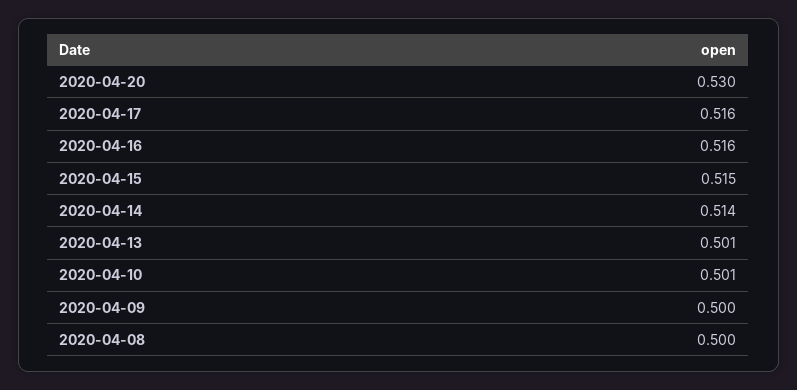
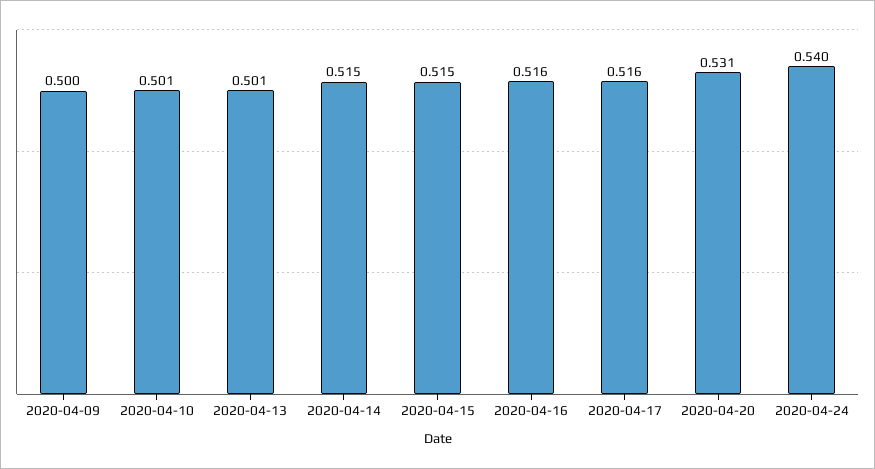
2020-04-20: 0.53 -> 0.531
2020-04-14: 0.514 -> 0.515
2020-04-08: 0.5 -> none
2020-04-24: none -> 0.54

